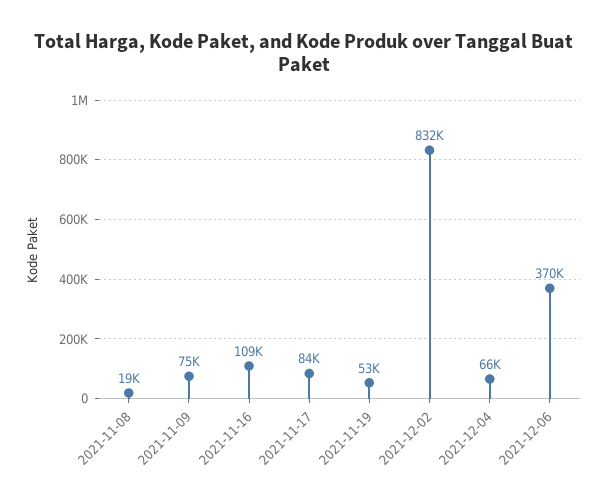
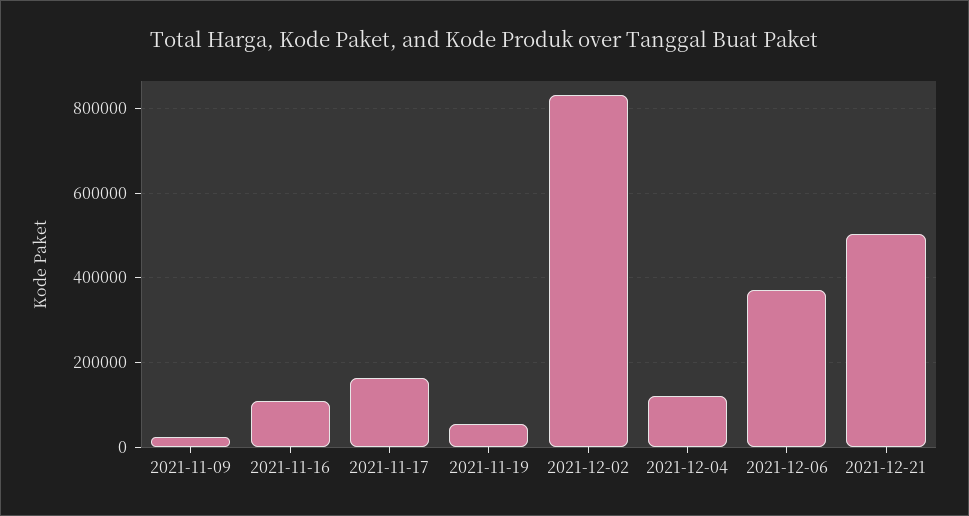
2021-11-08: 19000 -> none
2021-11-09: 75000 -> 20000
2021-11-17: 84000 -> 160000
2021-12-04: 66000 -> 120000
2021-12-21: none -> 500000

